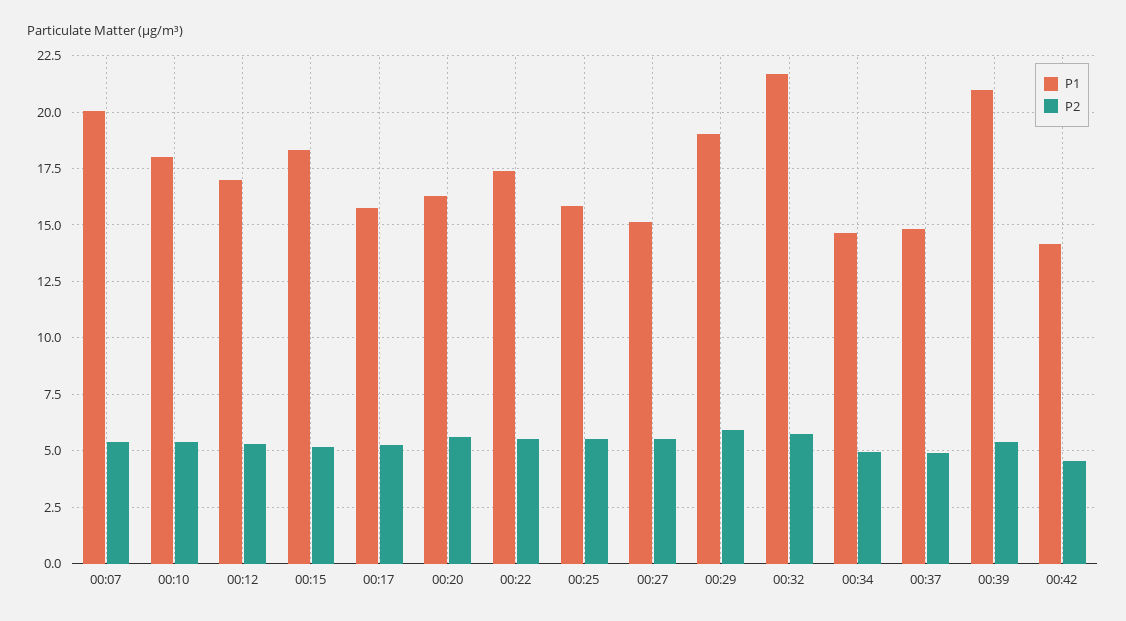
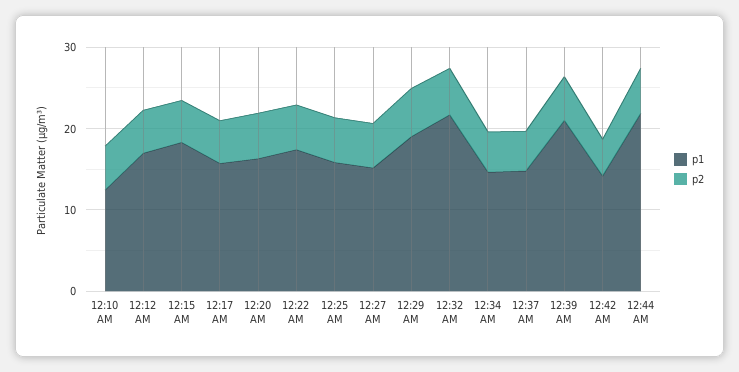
P1, 00:07: 20 -> none
P2, 00:07: 5.5 -> none
P1, 00:10: 18 -> 12
P1, 12:44 AM: none -> 22
P2, 12:44 AM: none -> 6

